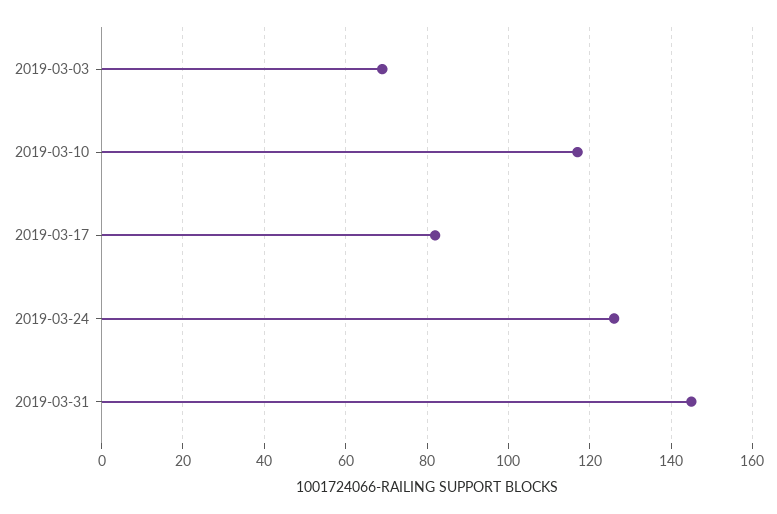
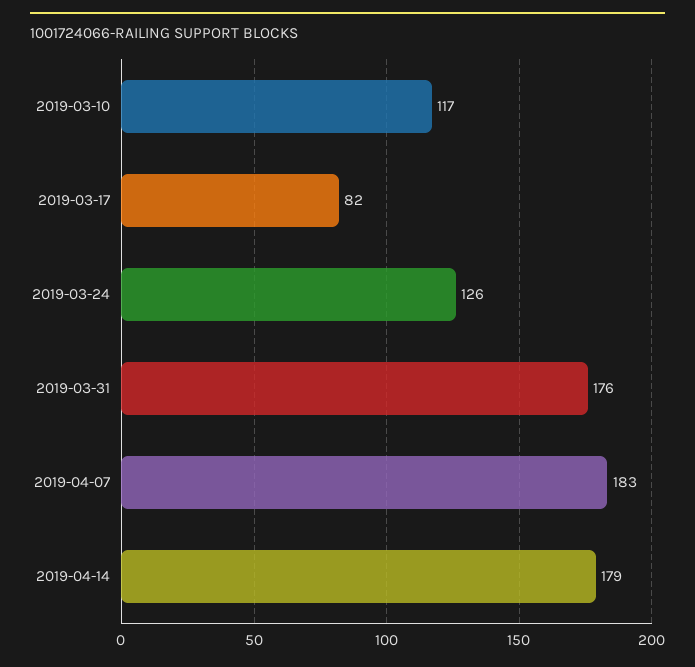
2019-03-03: 70 -> none
2019-03-31: 145 -> 176
2019-04-07: none -> 183
2019-04-14: none -> 179

